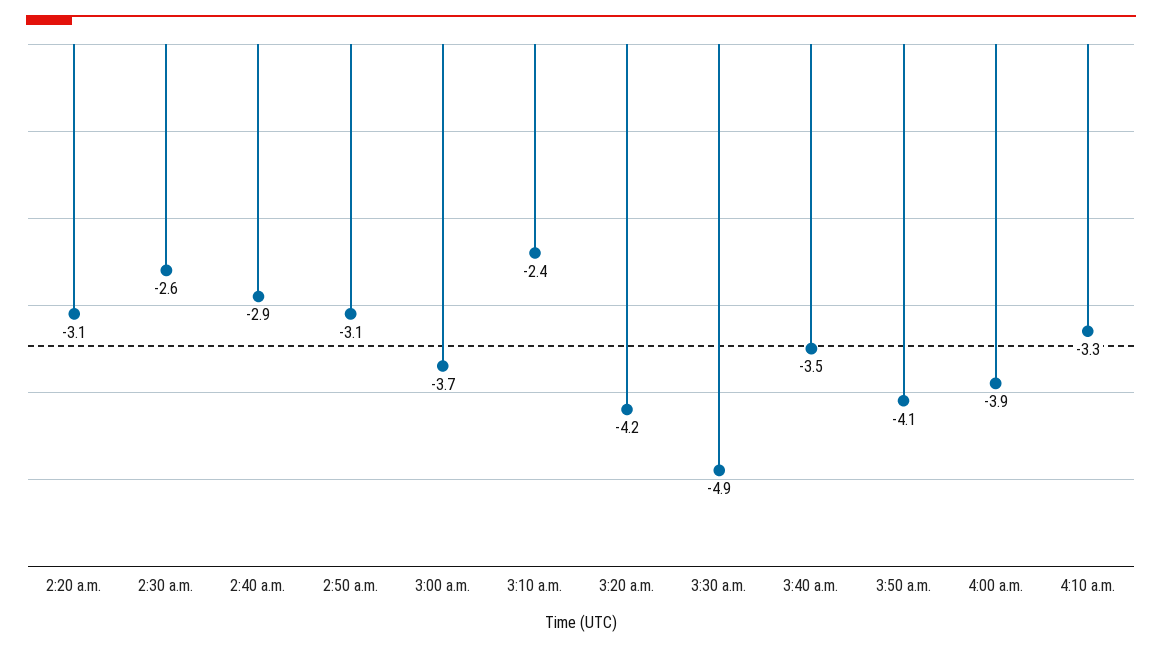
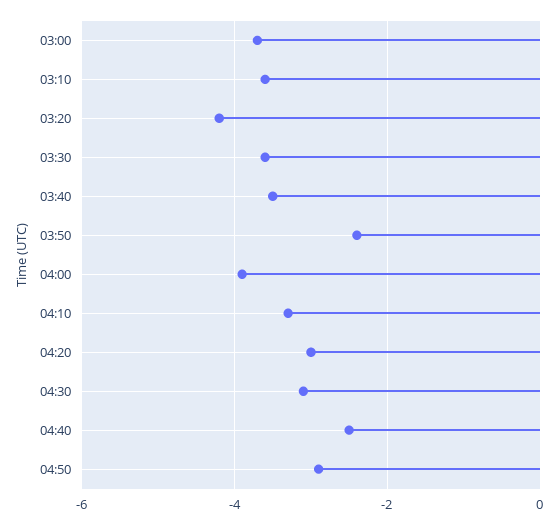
2:20 a.m.: -3.1 -> none
2:30 a.m.: -2.6 -> none
2:40 a.m.: -2.9 -> none
2:50 a.m.: -3.1 -> none
3:10 a.m.: -2.4 -> -3.5
3:30 a.m.: -4.9 -> -3.5
3:50 a.m.: -4.1 -> -2.5
04:20: none -> -3
04:30: none -> -3
04:40: none -> -2.5
04:50: none -> -3

